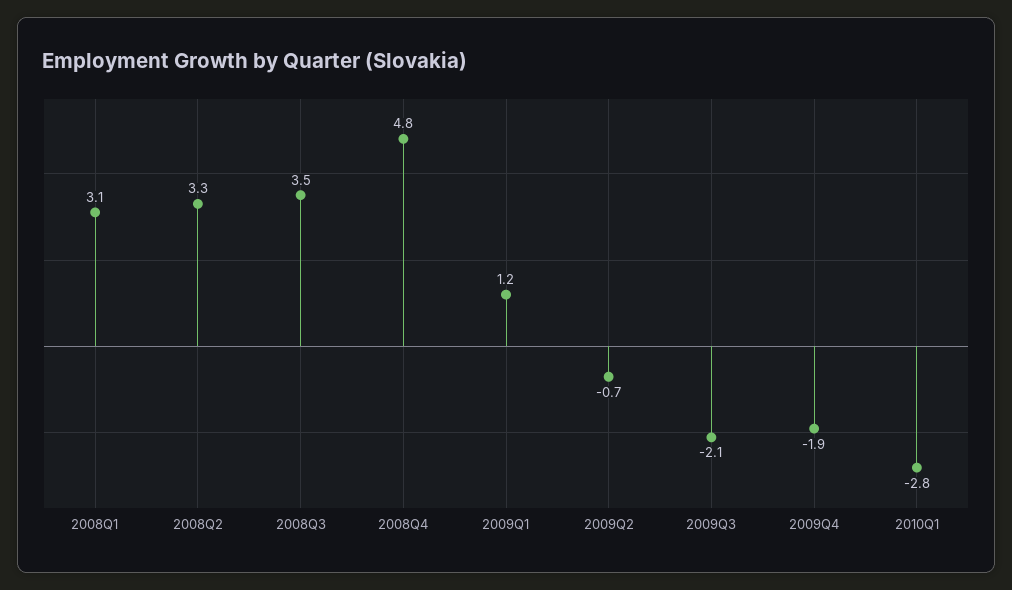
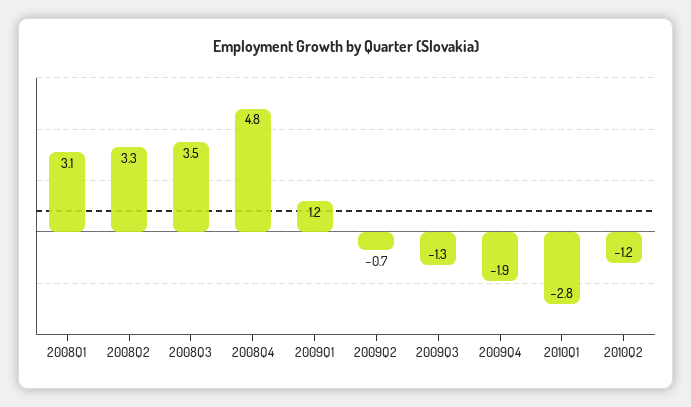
2009Q3: -2.1 -> -1.3
2010Q2: none -> -1.2

